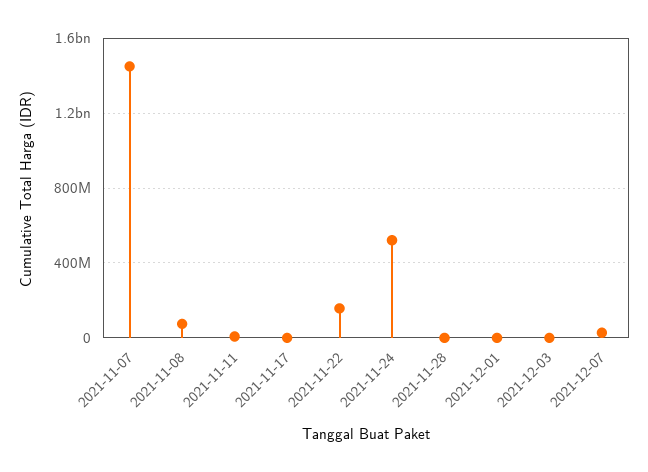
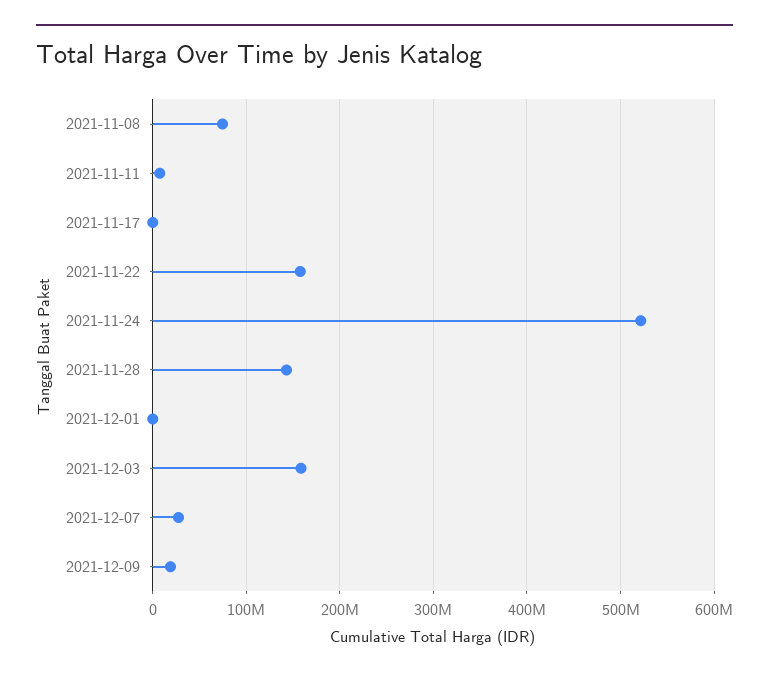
2021-11-07: 1450000000 -> none
2021-11-28: 0 -> 140000000
2021-12-03: 0 -> 160000000
2021-12-09: none -> 20000000

